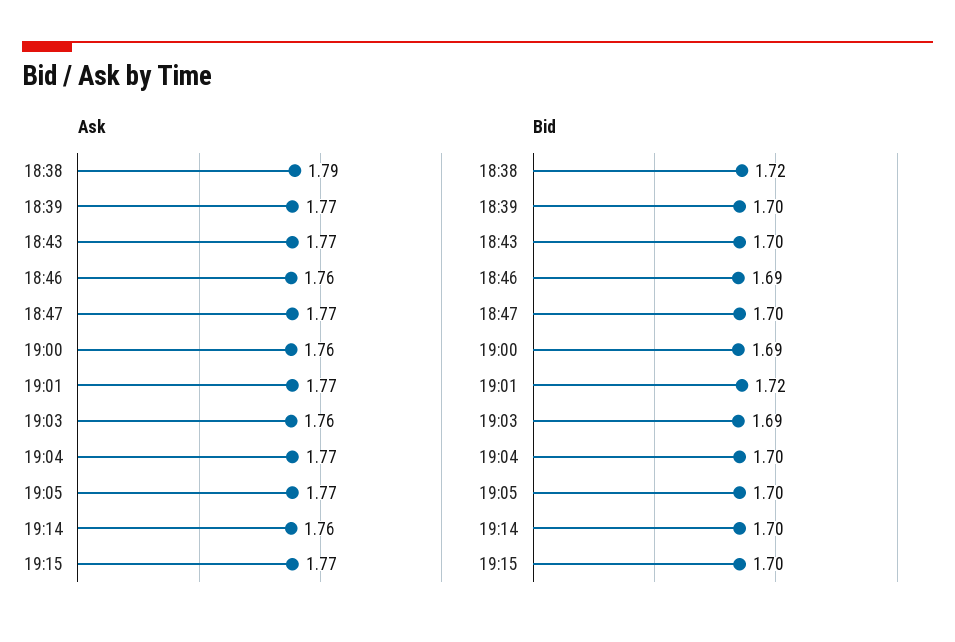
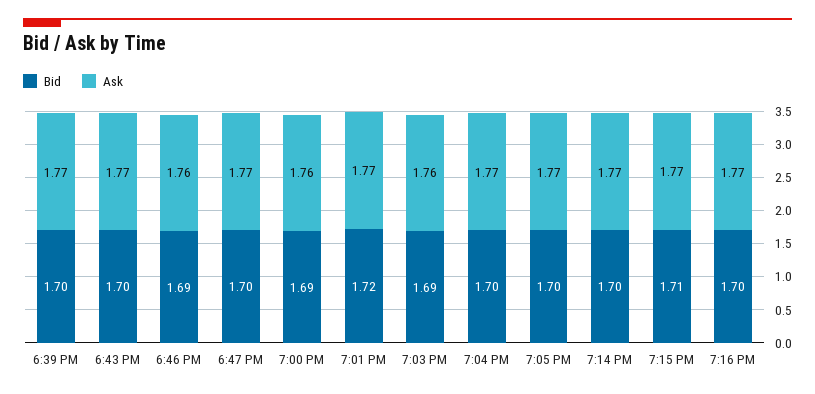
Ask, 18:38: 1.79 -> none
Ask, 19:14: 1.76 -> 1.77
Bid, 18:38: 1.72 -> none
Bid, 19:15: 1.7 -> 1.71
Bid, 7:16 PM: none -> 1.7
Ask, 7:16 PM: none -> 1.77

